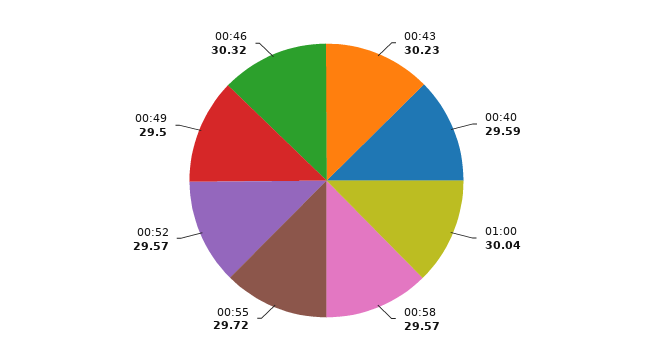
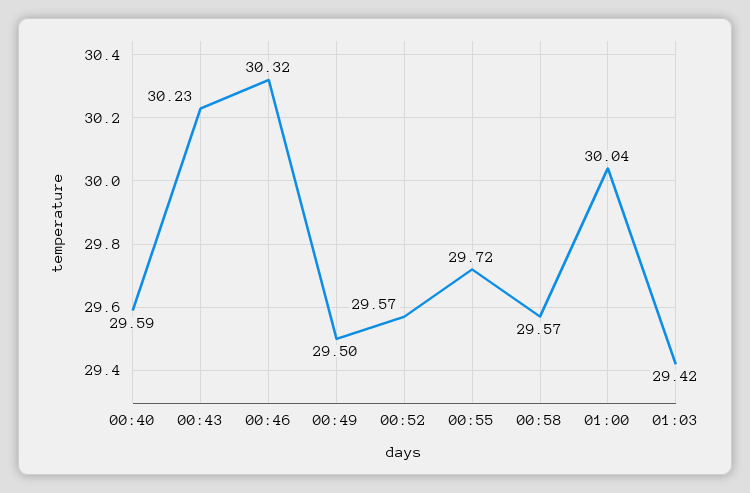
01:03: none -> 29.42

